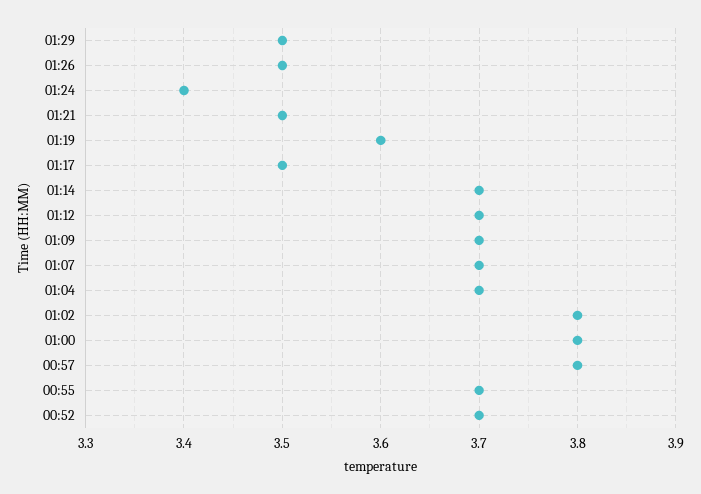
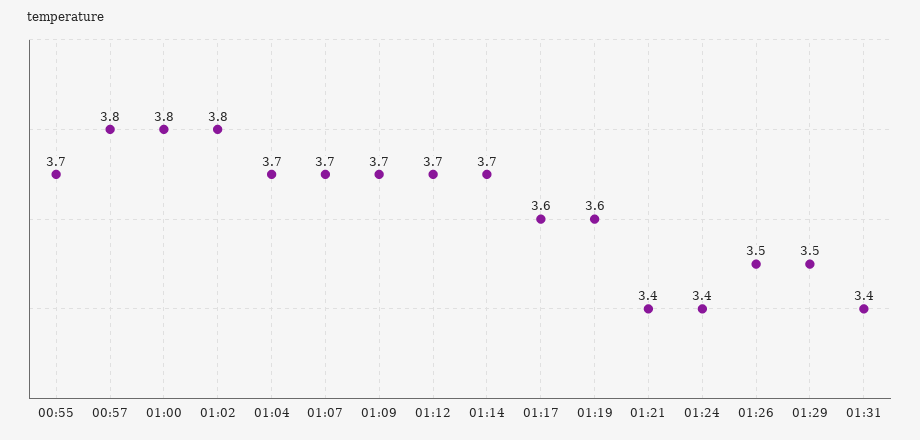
01:21: 3.5 -> 3.4
01:17: 3.5 -> 3.6
00:52: 3.7 -> none
01:31: none -> 3.4

